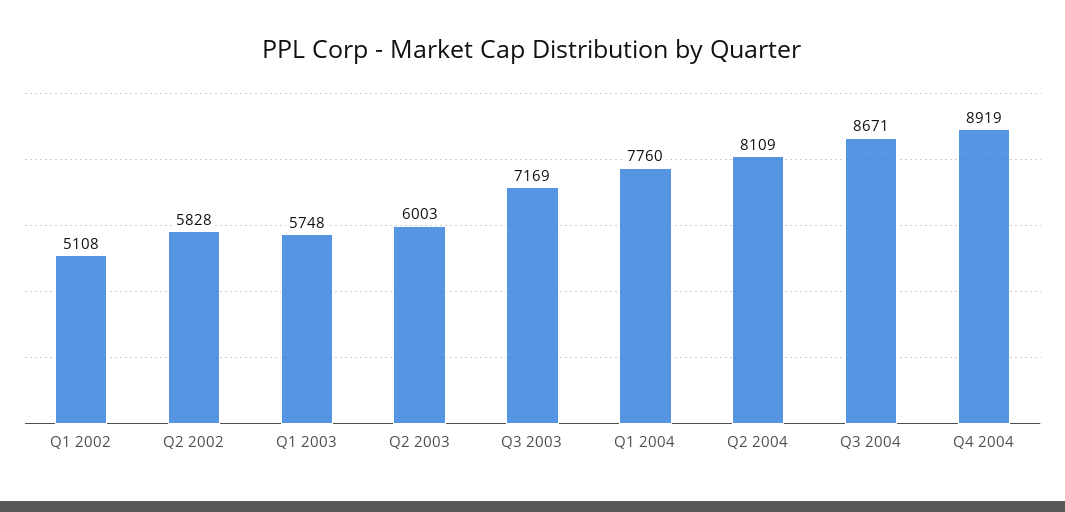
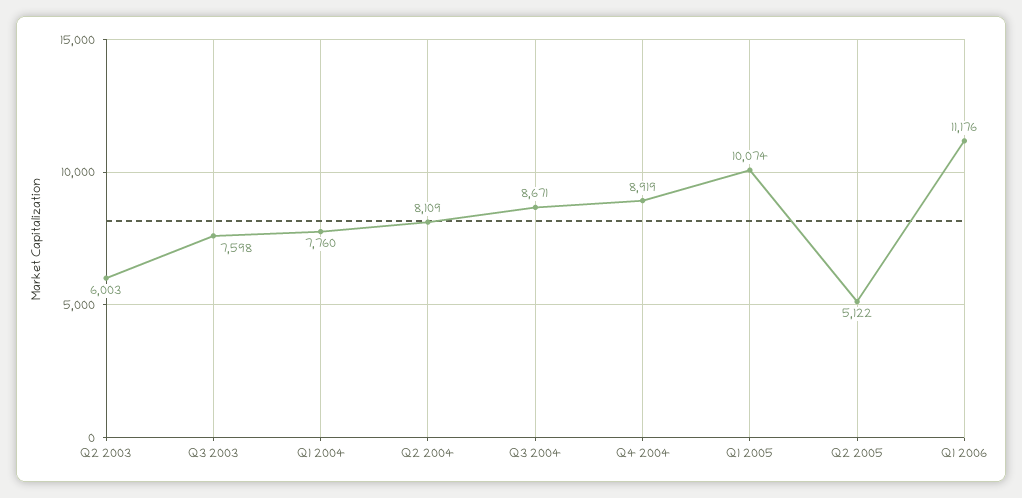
Q1 2002: 5108 -> none
Q2 2002: 5828 -> none
Q1 2003: 5748 -> none
Q3 2003: 7169 -> 7598
Q1 2005: none -> 10074
Q2 2005: none -> 5122
Q1 2006: none -> 11176

